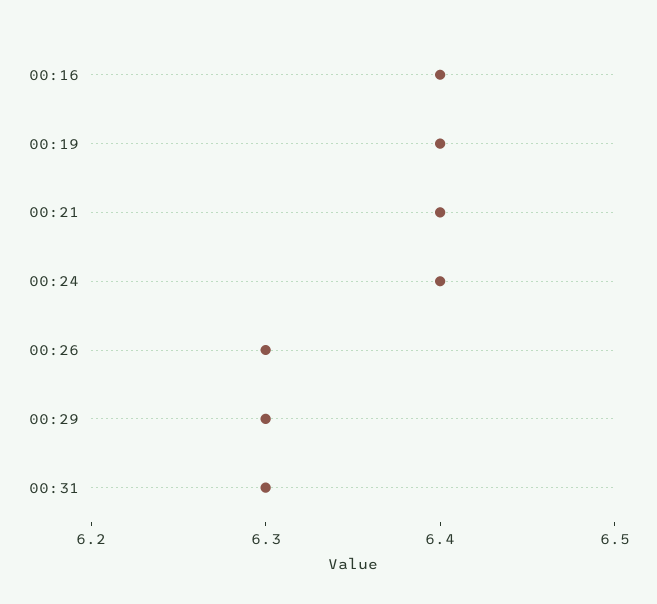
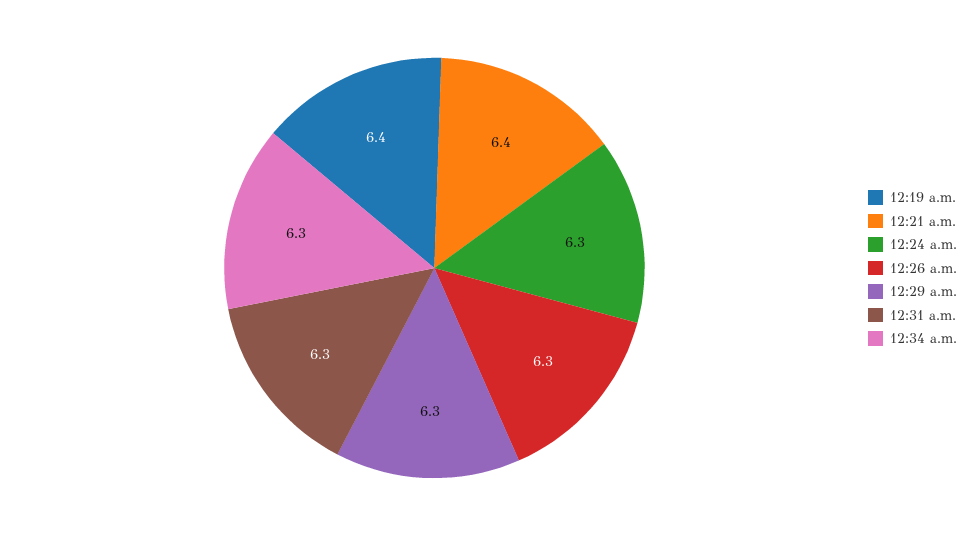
00:16: 6.4 -> none
00:24: 6.4 -> 6.3
12:34 a.m.: none -> 6.3

